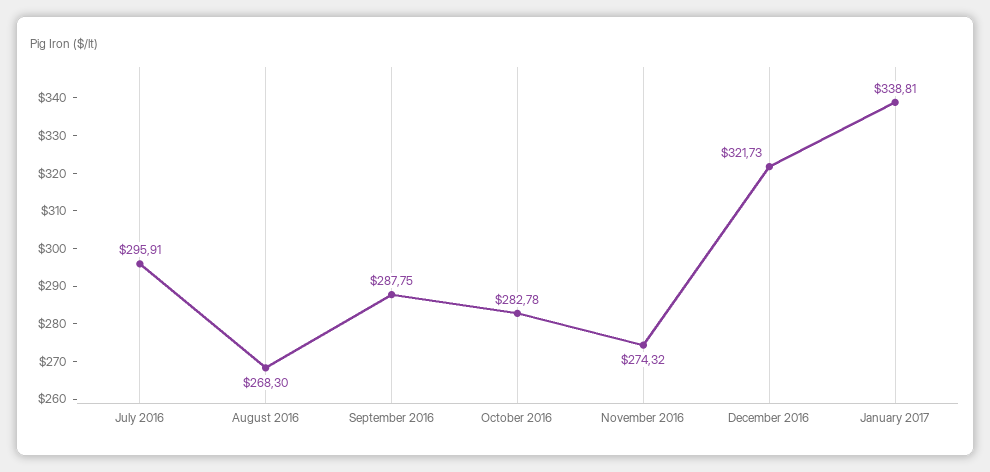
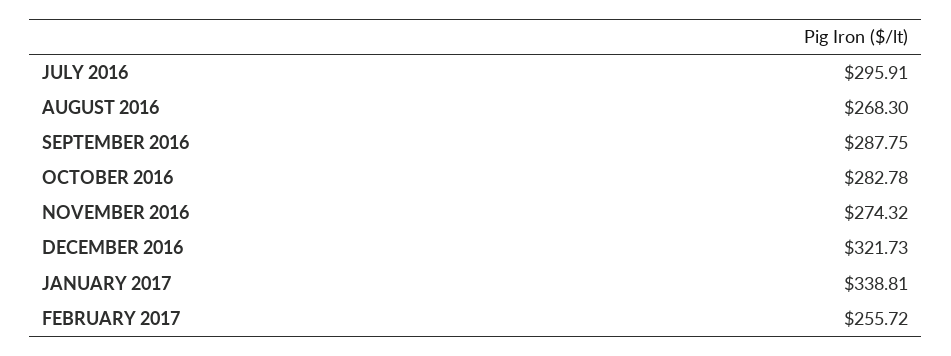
FEBRUARY 2017: none -> 255.72

